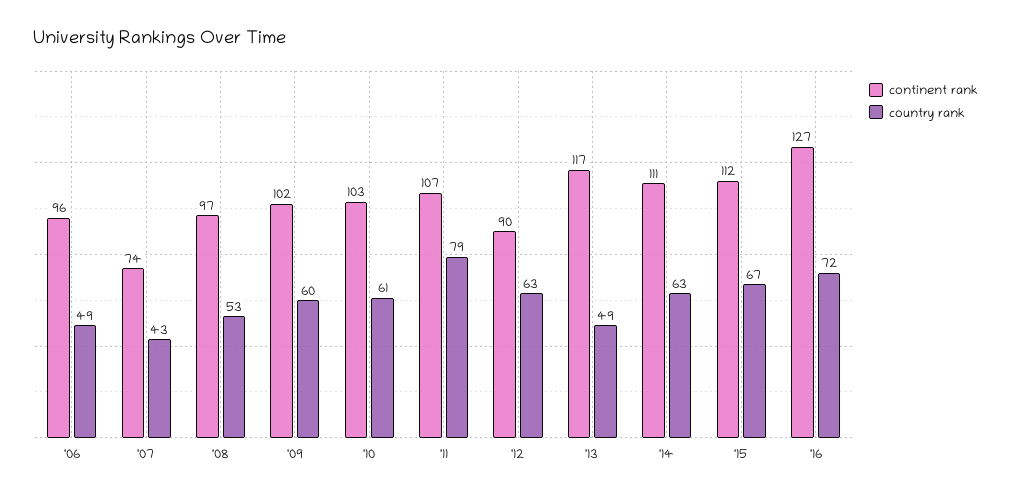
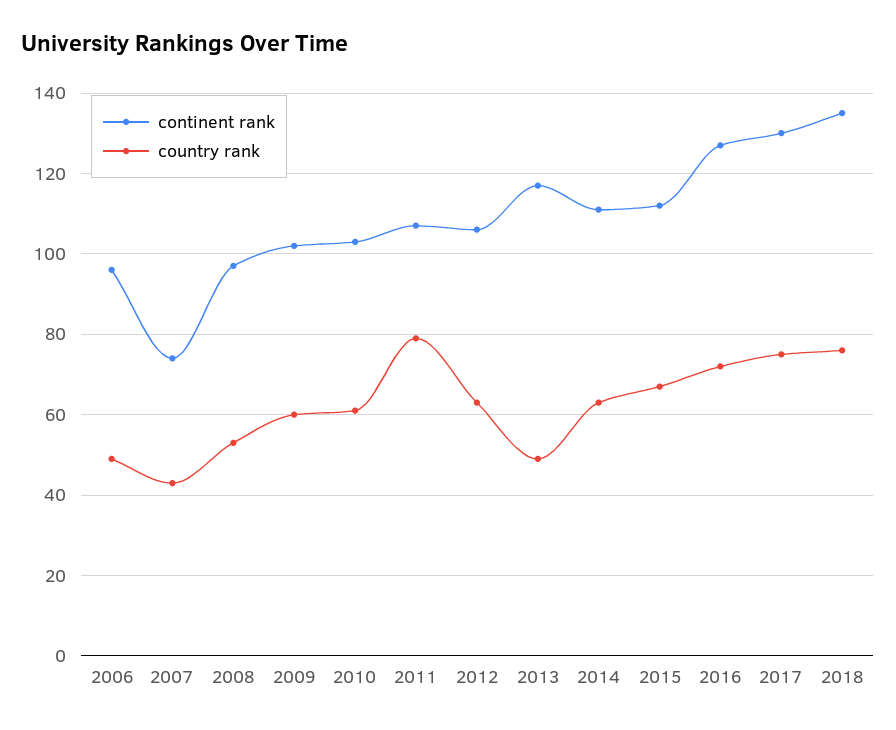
continent rank, '12: 90 -> 105
continent rank, 2017: none -> 130
country rank, 2017: none -> 75
continent rank, 2018: none -> 135
country rank, 2018: none -> 75

